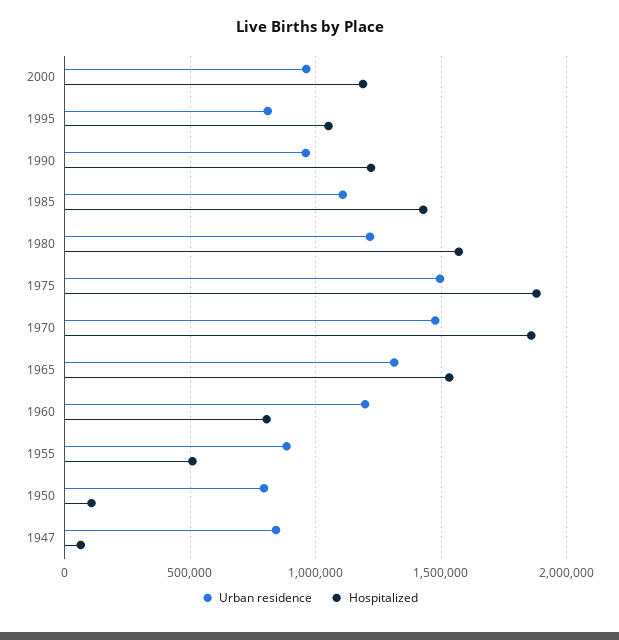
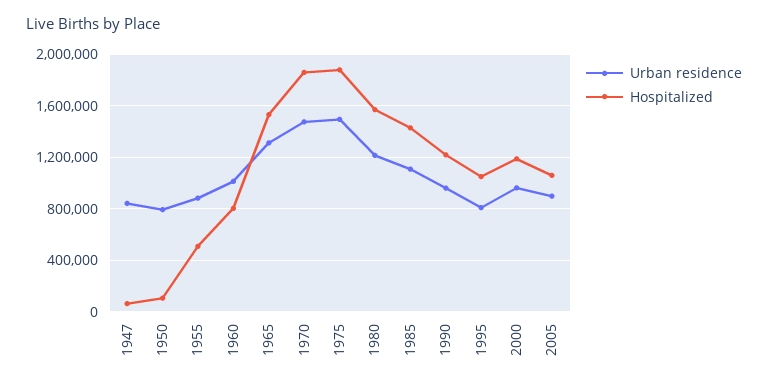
Urban residence, 1960: 1200000 -> 1000000
Urban residence, 2005: none -> 900000
Hospitalized, 2005: none -> 1050000

